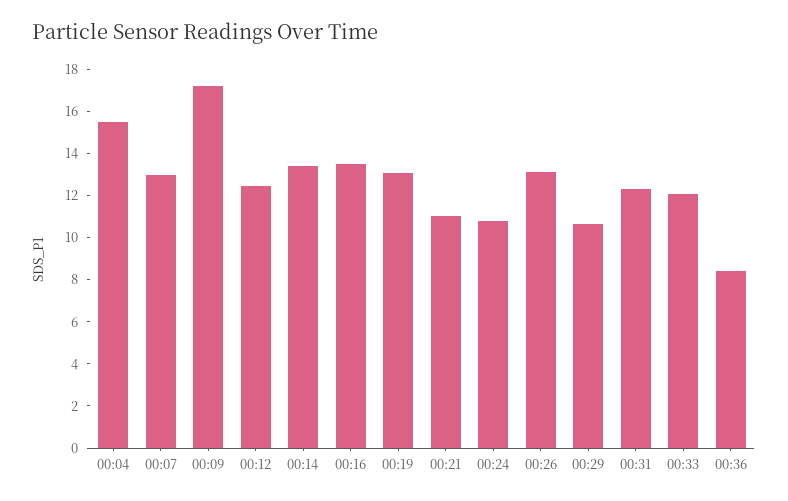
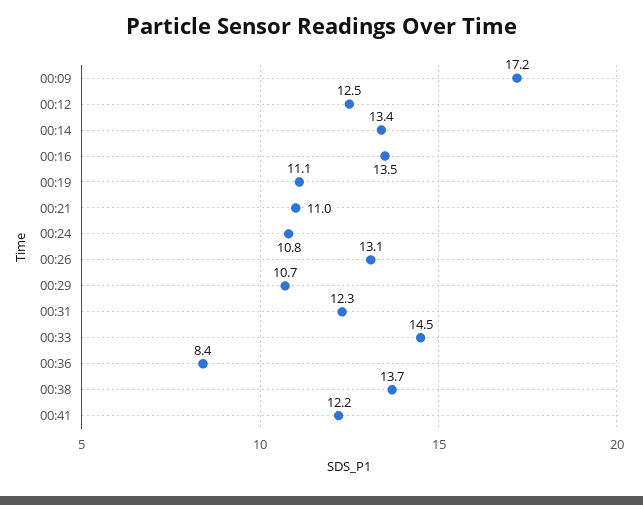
00:04: 15.5 -> none
00:07: 13 -> none
00:19: 13 -> 11.1
00:33: 12 -> 14.5
00:38: none -> 13.7
00:41: none -> 12.2

